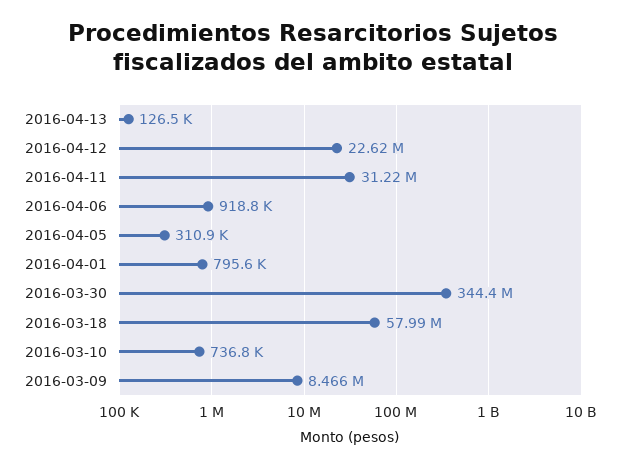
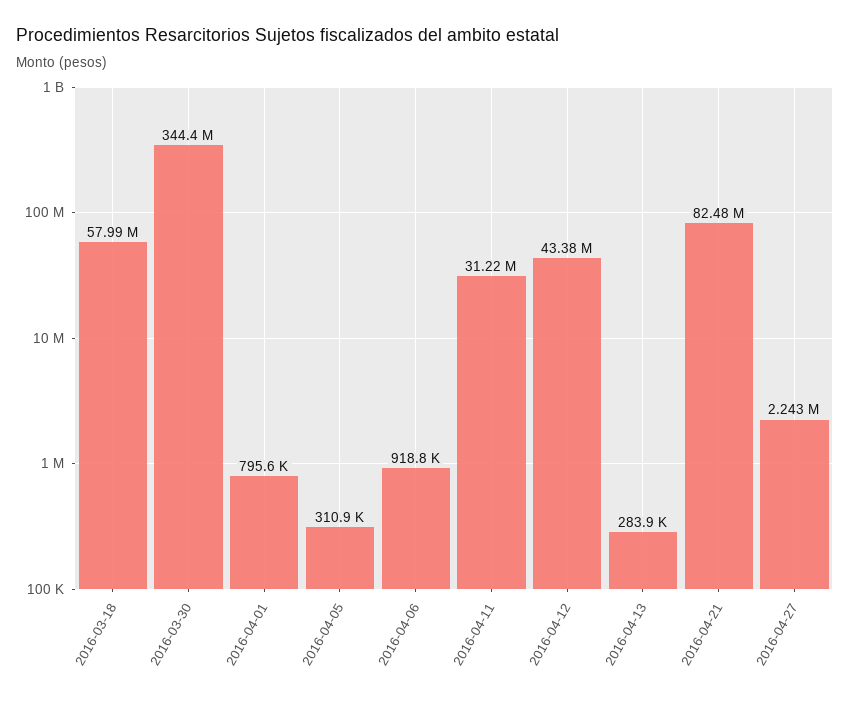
2016-04-13: 126500 -> 283900
2016-04-12: 22620000 -> 43380000
2016-03-10: 736800 -> none
2016-03-09: 8466000 -> none
2016-04-21: none -> 82480000
2016-04-27: none -> 2243000

